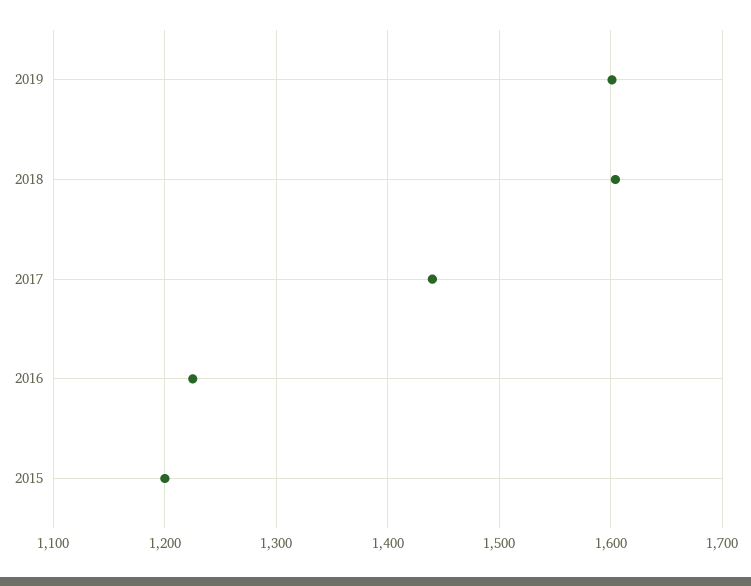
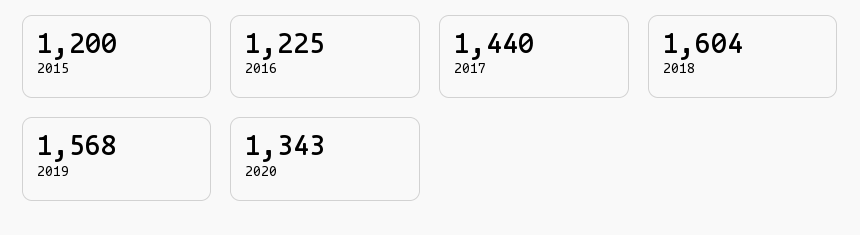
2019: 1600 -> 1568
2020: none -> 1343

